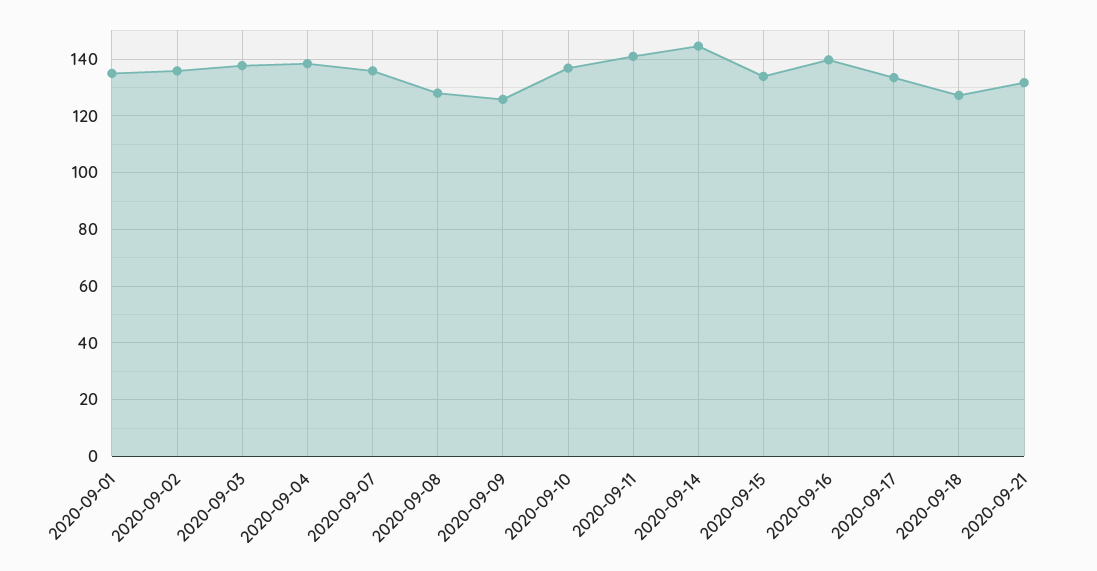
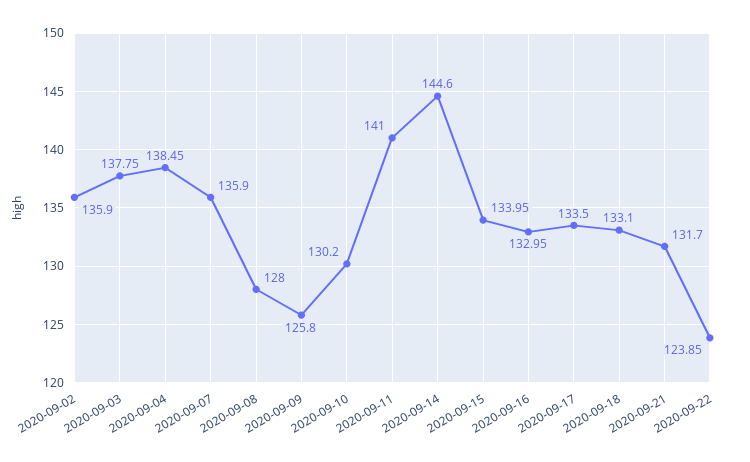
2020-09-01: 135 -> none
2020-09-10: 137.5 -> 130.2
2020-09-16: 140 -> 132.95
2020-09-18: 127.5 -> 133.1
2020-09-22: none -> 123.85

